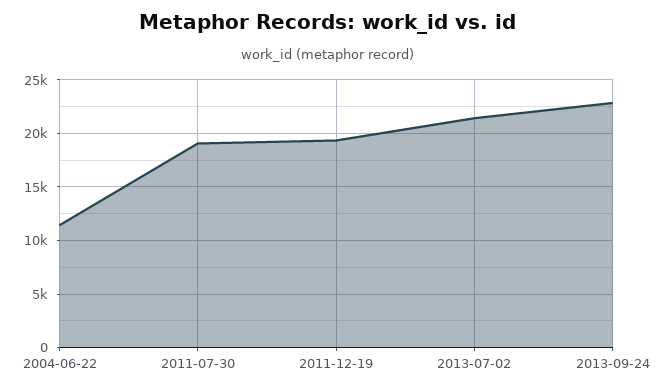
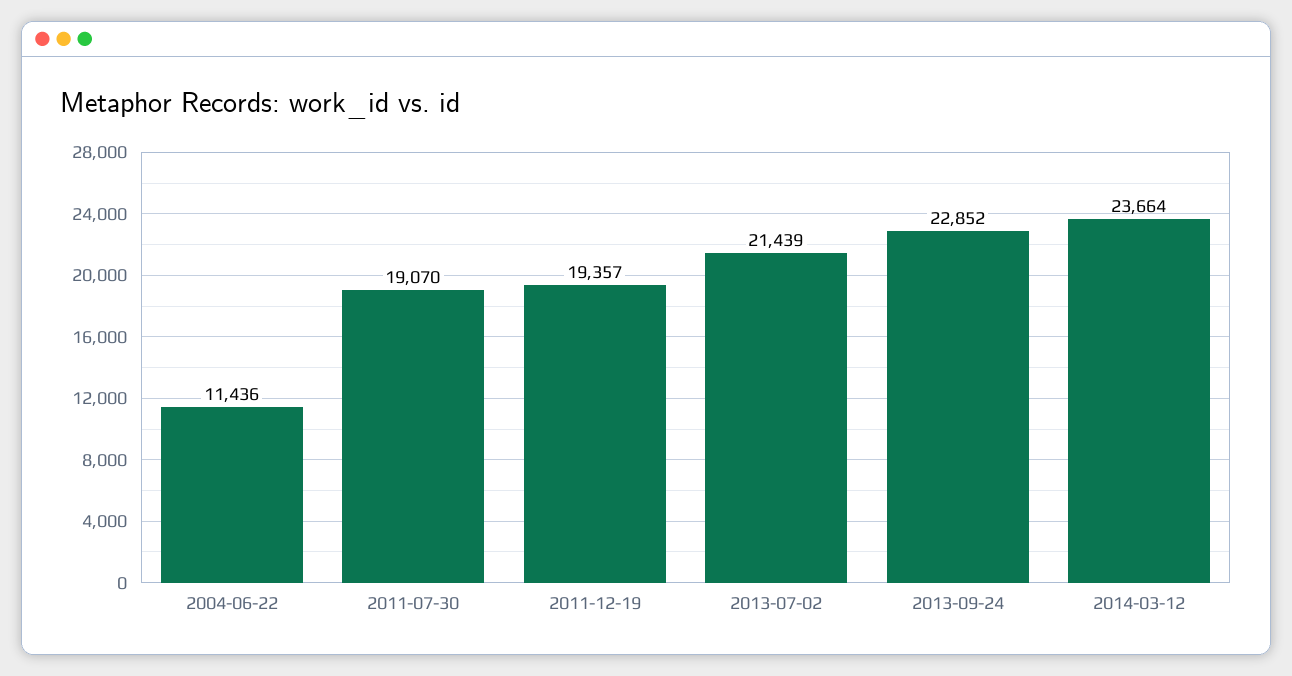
2014-03-12: none -> 23664

